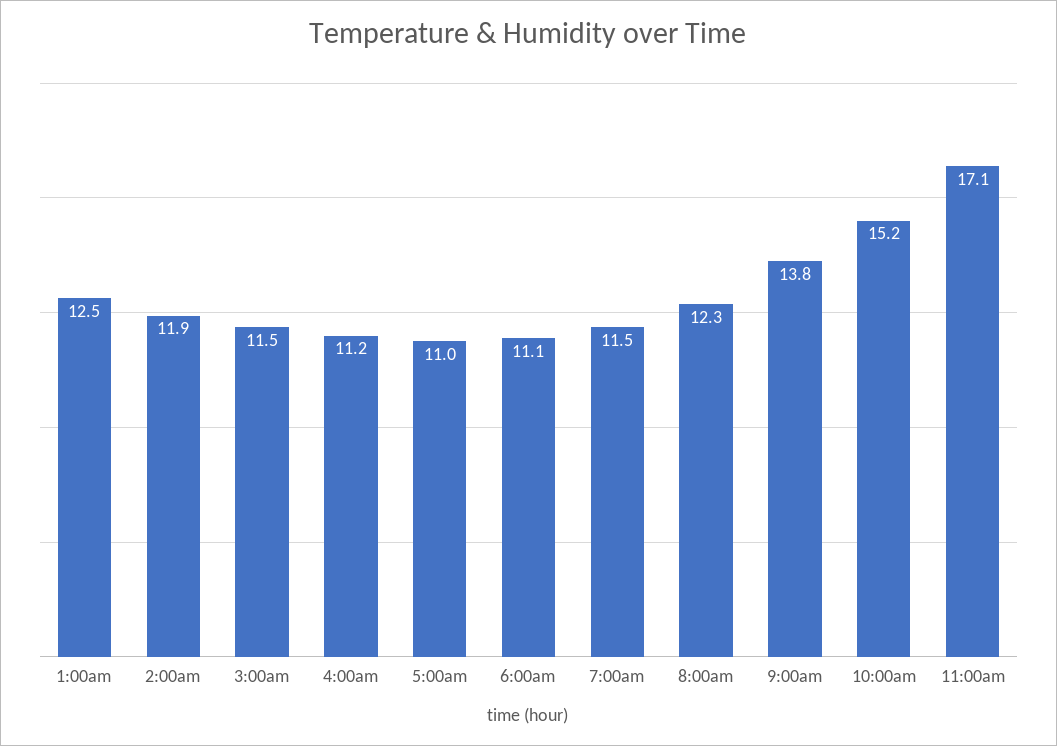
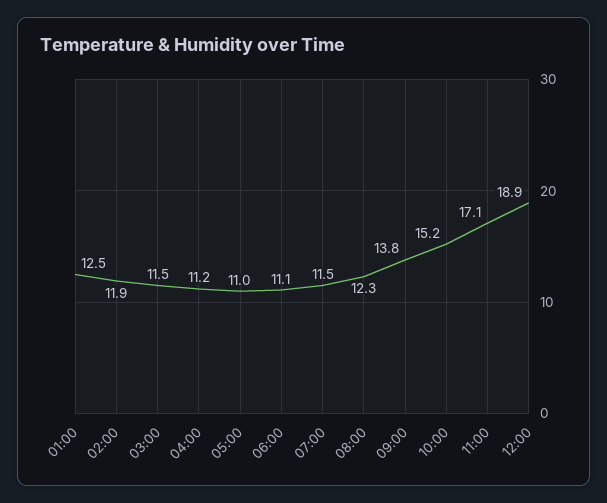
12:00: none -> 18.9

